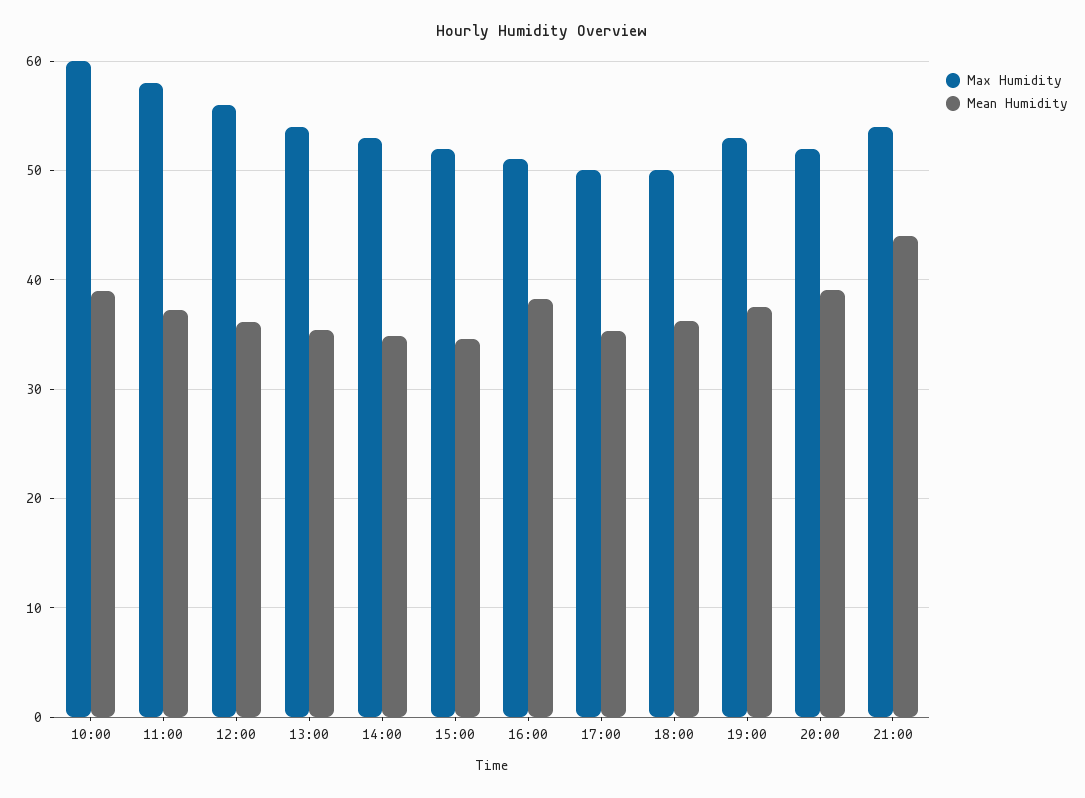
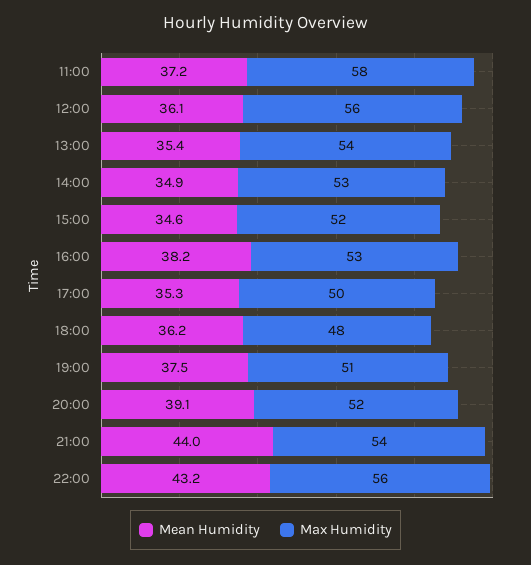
Max Humidity, 10:00: 60 -> none
Mean Humidity, 10:00: 39 -> none
Max Humidity, 16:00: 51 -> 53
Max Humidity, 18:00: 50 -> 48
Max Humidity, 19:00: 53 -> 51
Mean Humidity, 22:00: none -> 43.2
Max Humidity, 22:00: none -> 56

